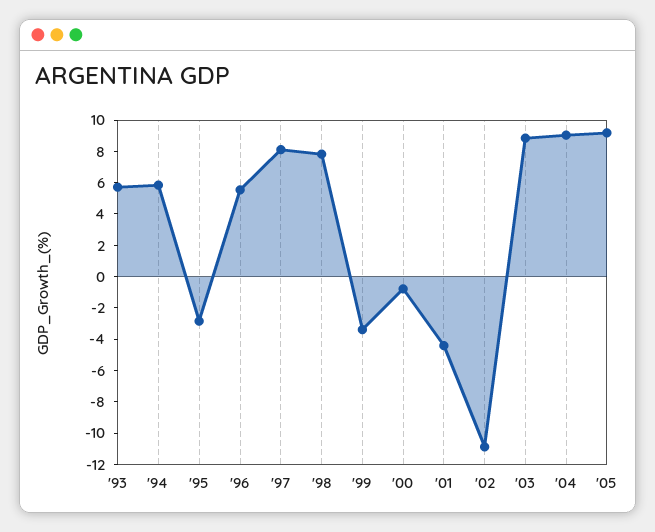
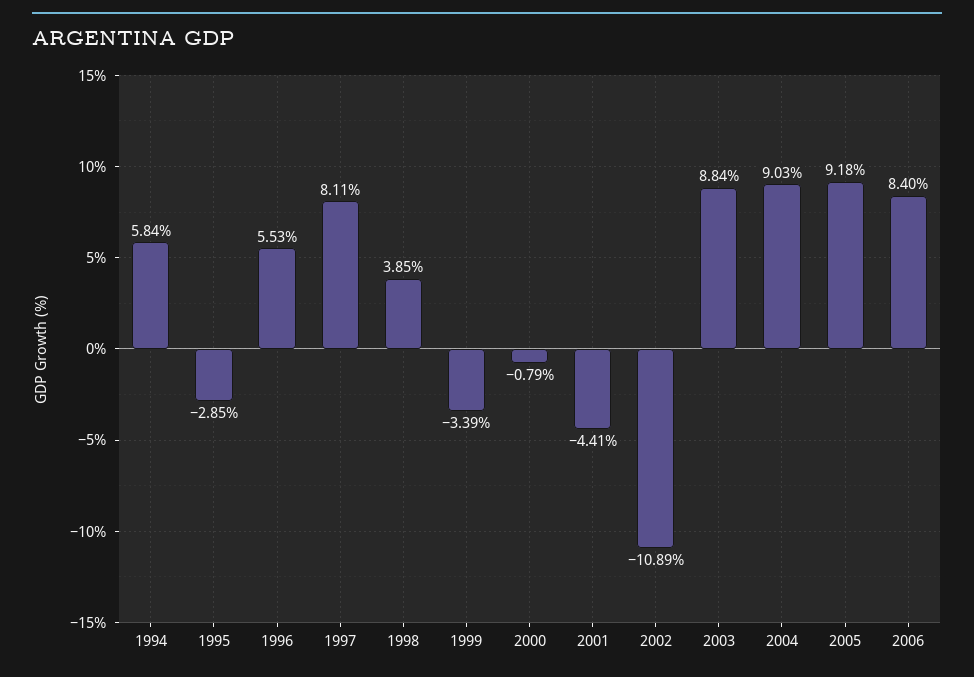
'93: 6 -> none
'98: 8 -> 3.85
2006: none -> 8.4

